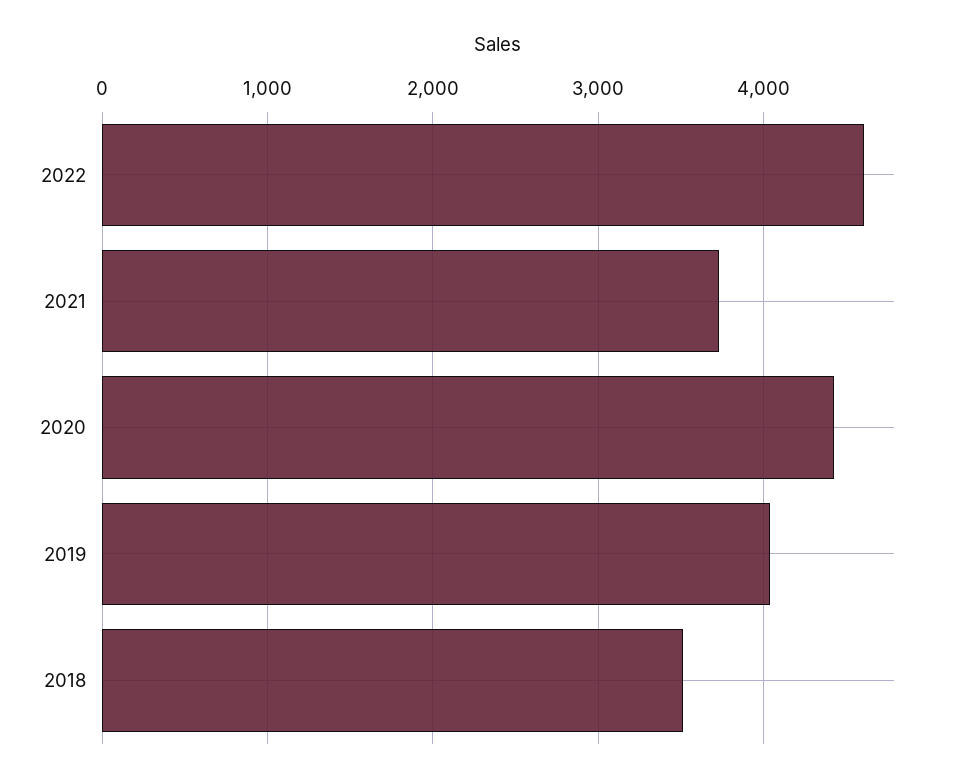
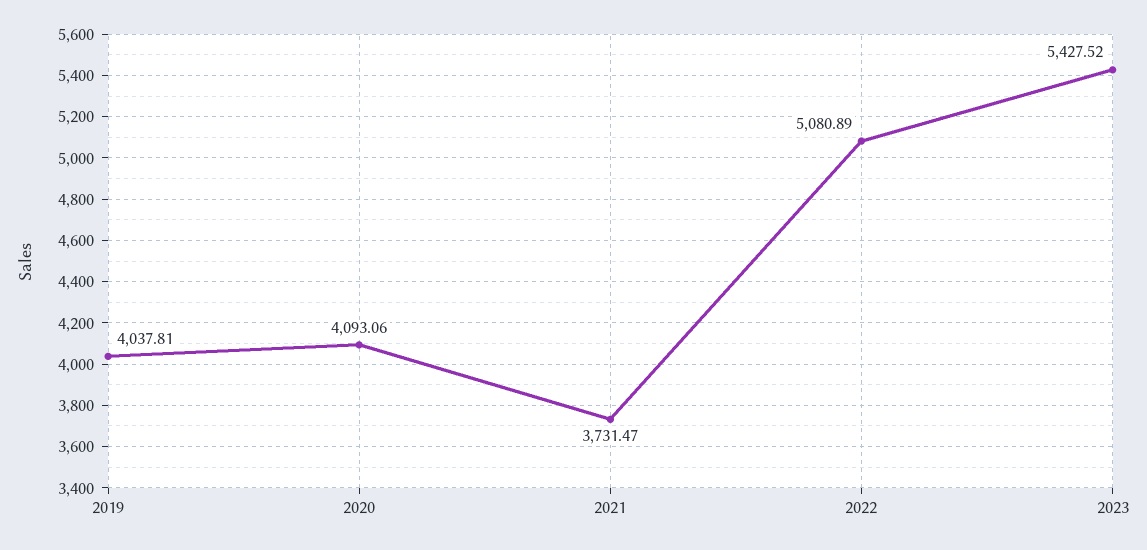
2022: 4600 -> 5080.89
2020: 4400 -> 4093.06
2018: 3500 -> none
2023: none -> 5427.52

